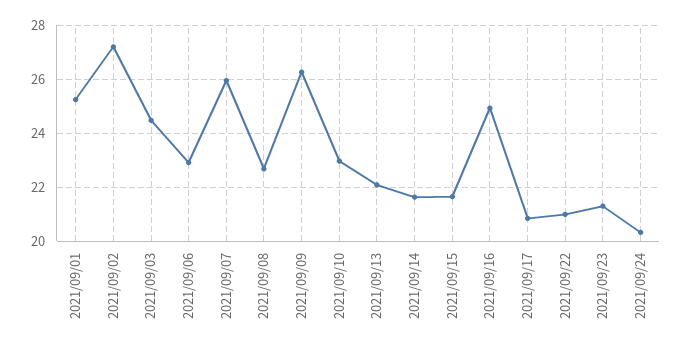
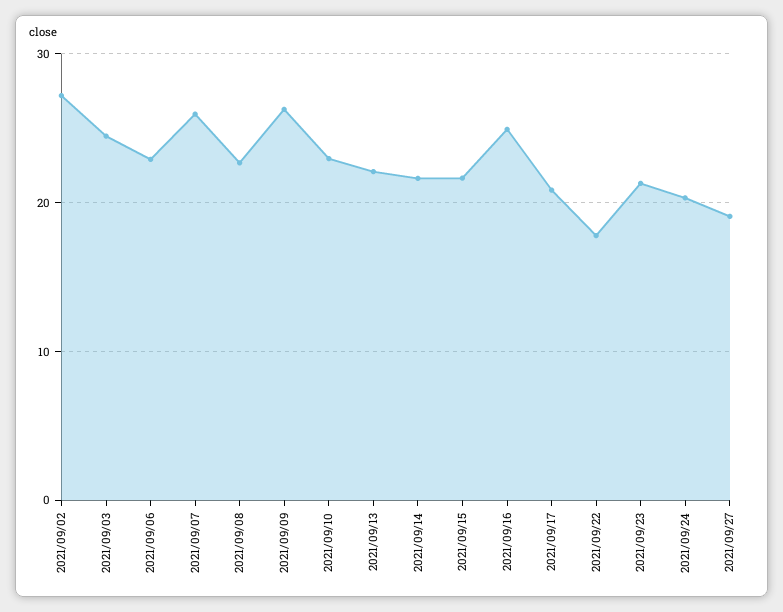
2021/09/01: 25.25 -> none
2021/09/22: 21 -> 18
2021/09/27: none -> 19

